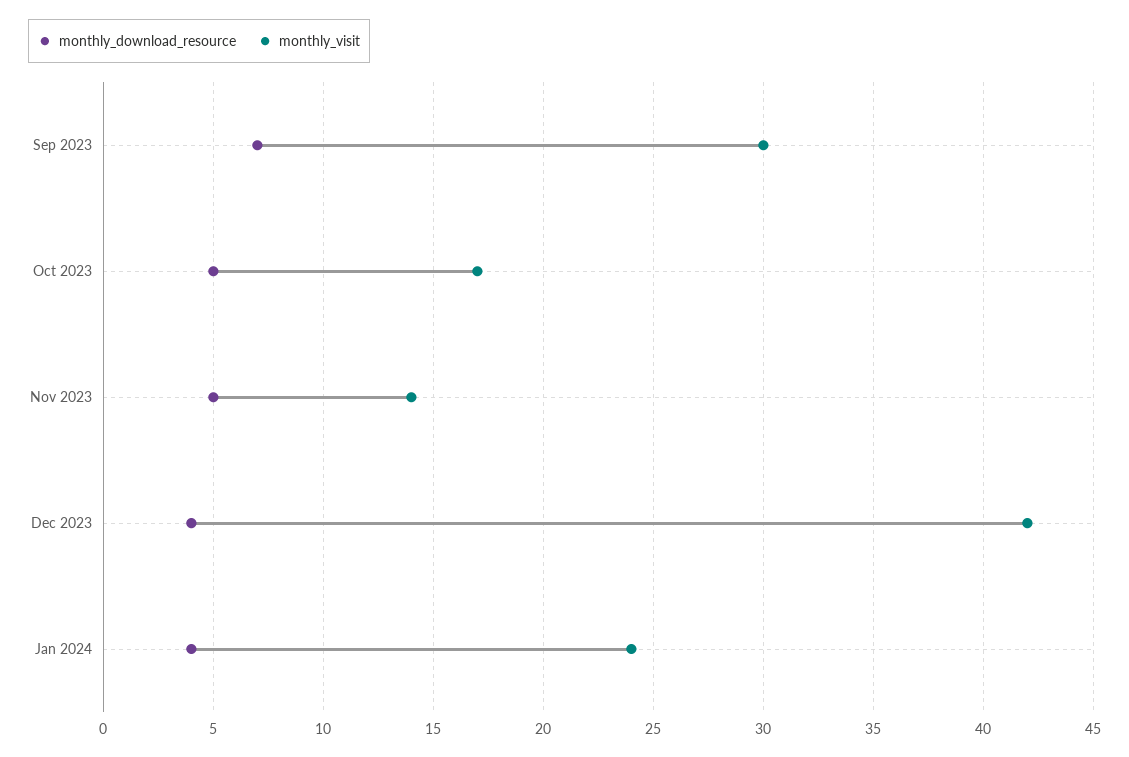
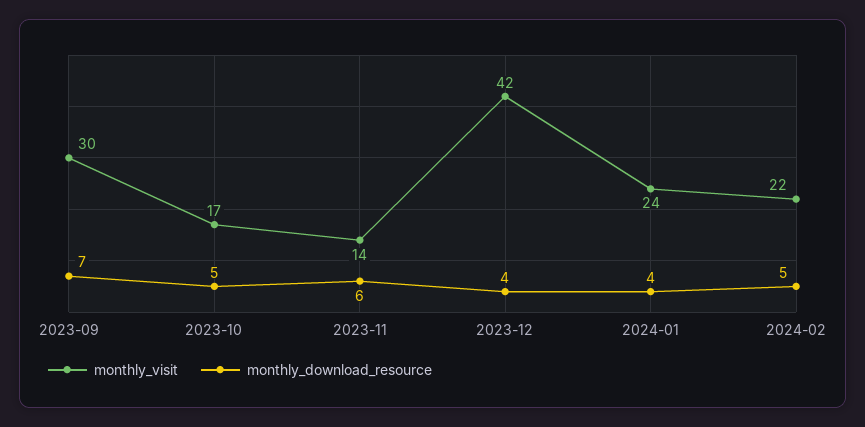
monthly_download_resource, Nov 2023: 5 -> 6
monthly_visit, 2024-02: none -> 22
monthly_download_resource, 2024-02: none -> 5

